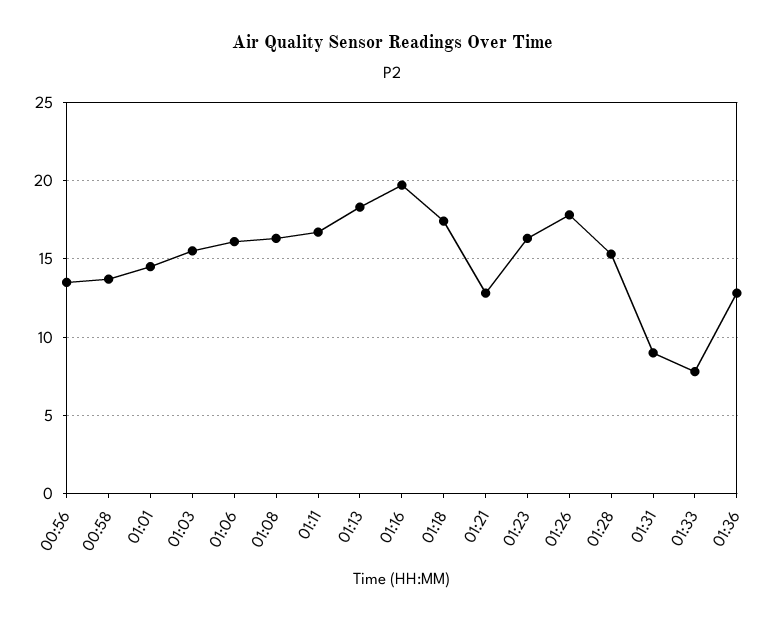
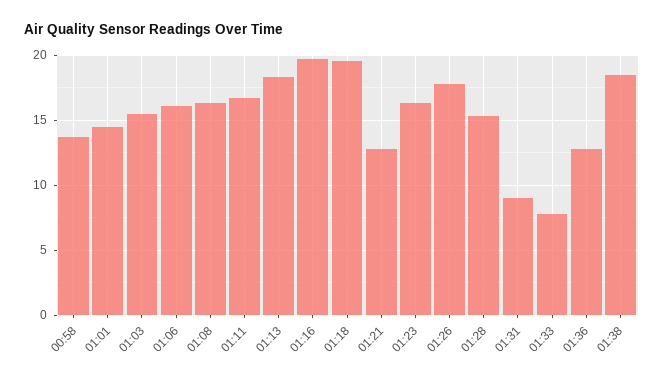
00:56: 13.5 -> none
01:18: 17.5 -> 19.5
01:38: none -> 18.5

